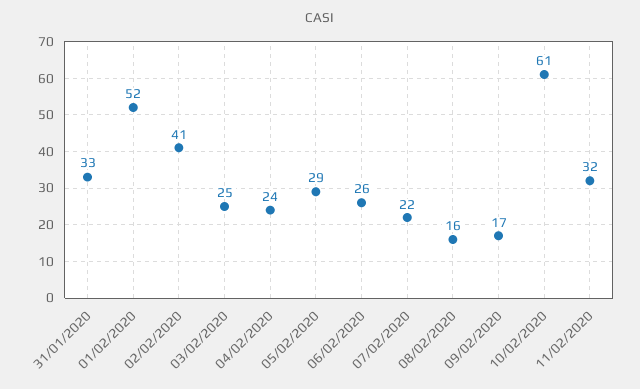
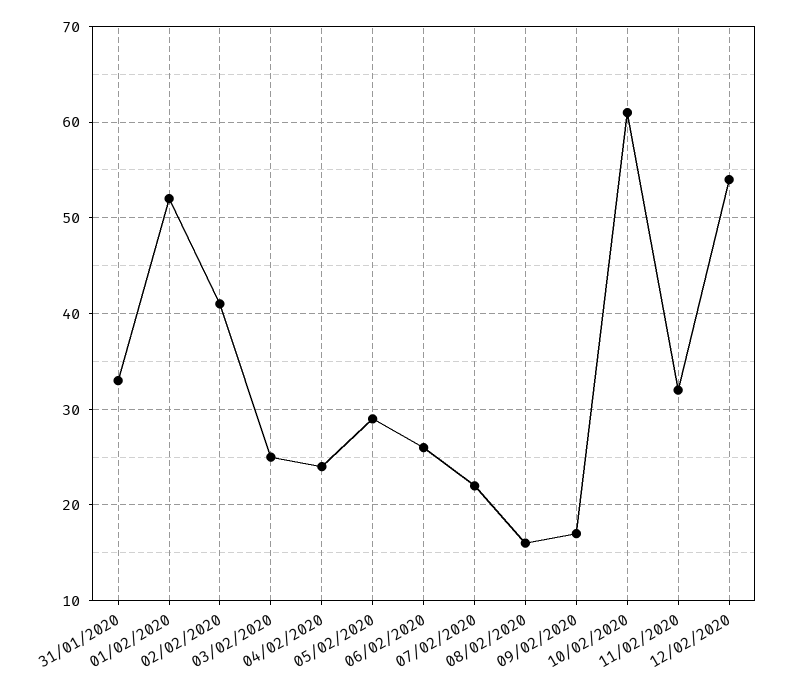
12/02/2020: none -> 54

